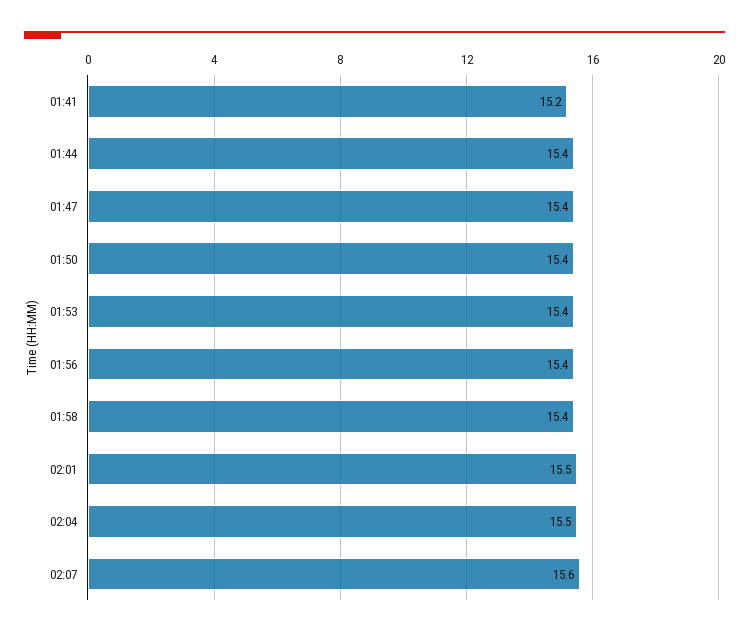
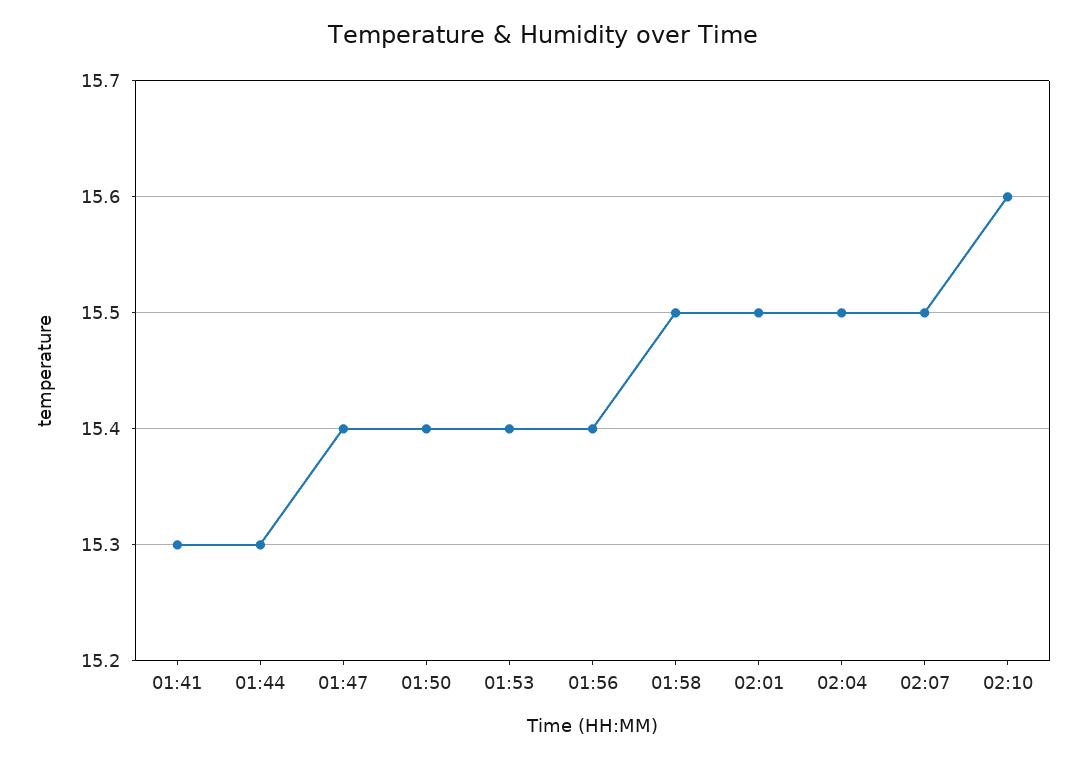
01:41: 15.2 -> 15.3
01:44: 15.4 -> 15.3
01:58: 15.4 -> 15.5
02:07: 15.6 -> 15.5
02:10: none -> 15.6

